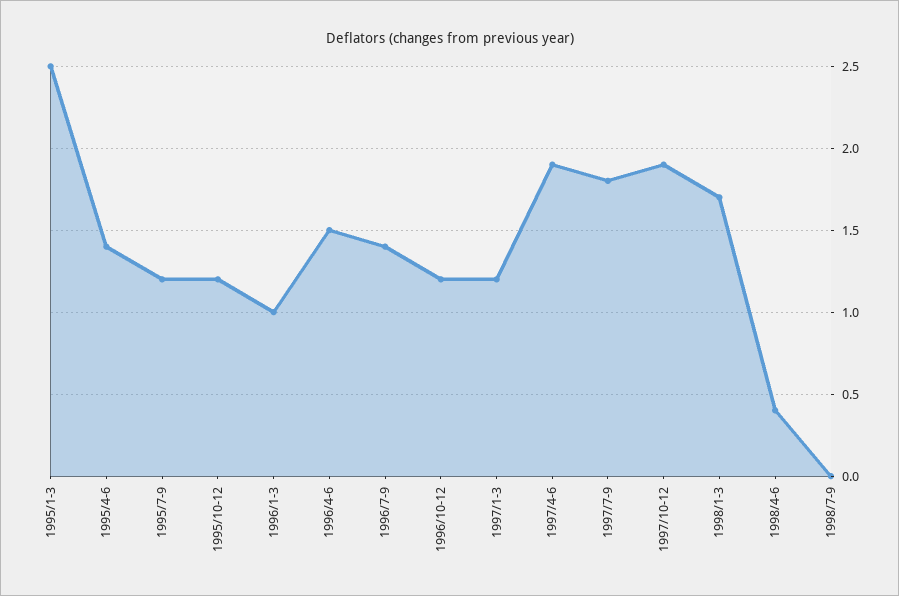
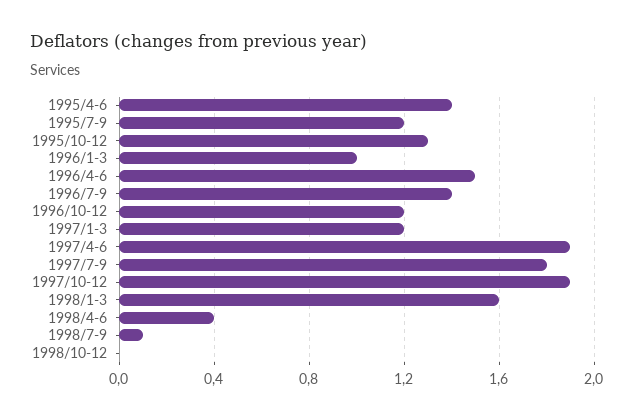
1995/1-3: 2.5 -> none
1995/10-12: 1.2 -> 1.3
1998/1-3: 1.7 -> 1.6
1998/7-9: 0 -> 0.1
1998/10-12: none -> 0

